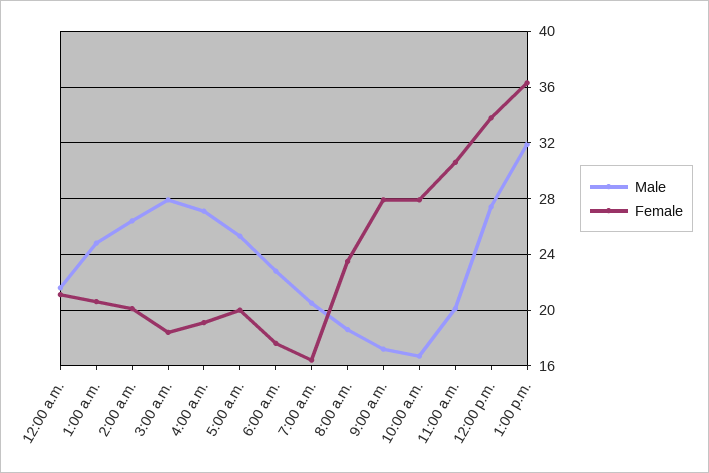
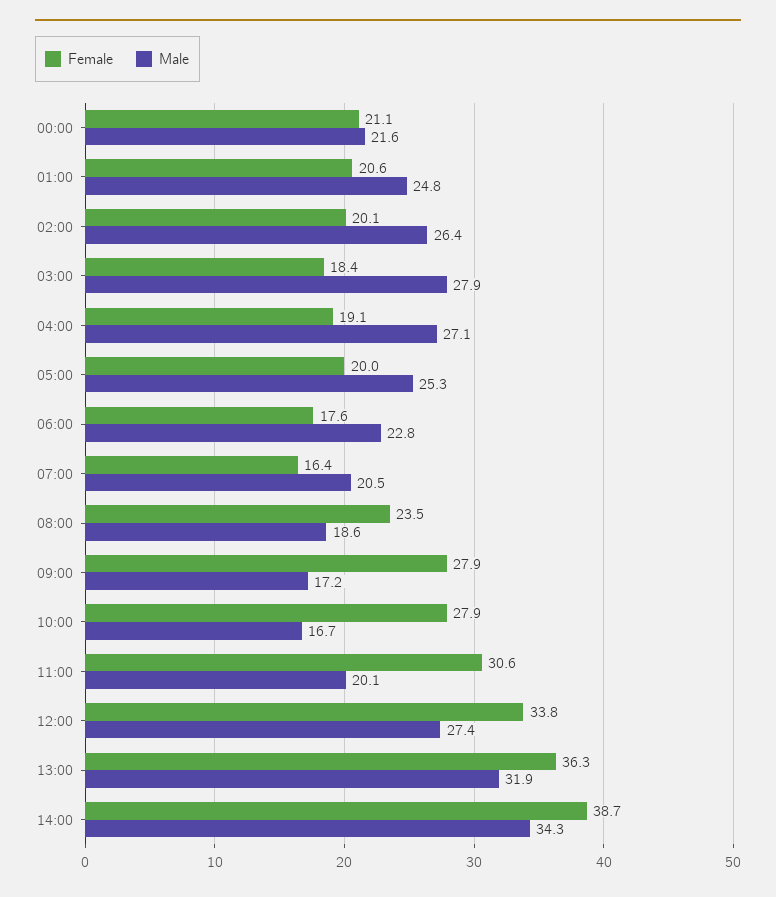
Female, 14:00: none -> 38.7
Male, 14:00: none -> 34.3

